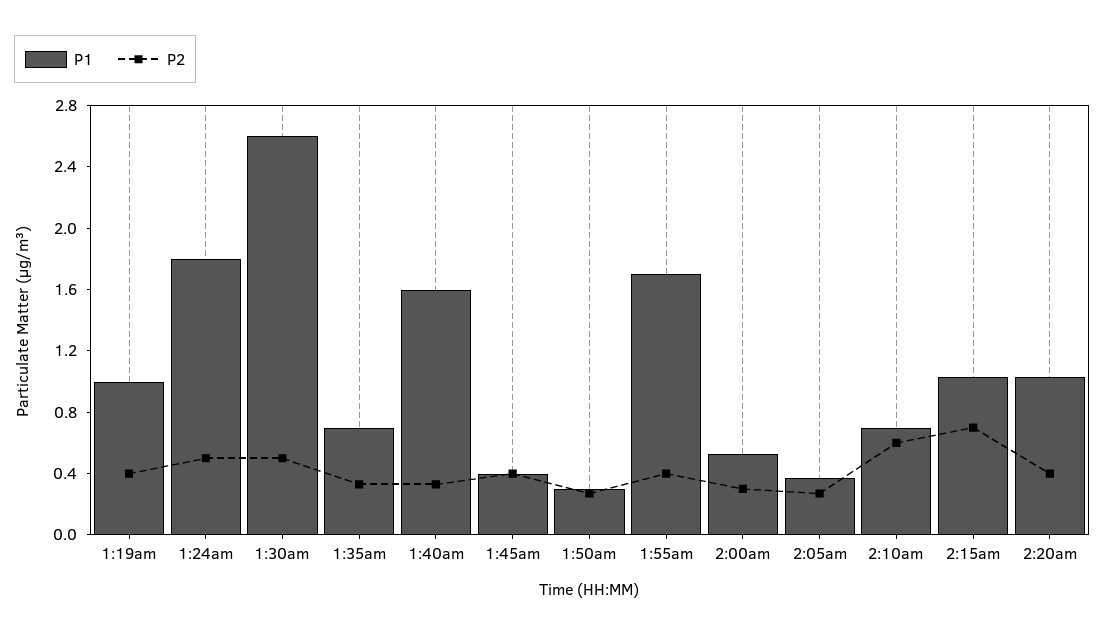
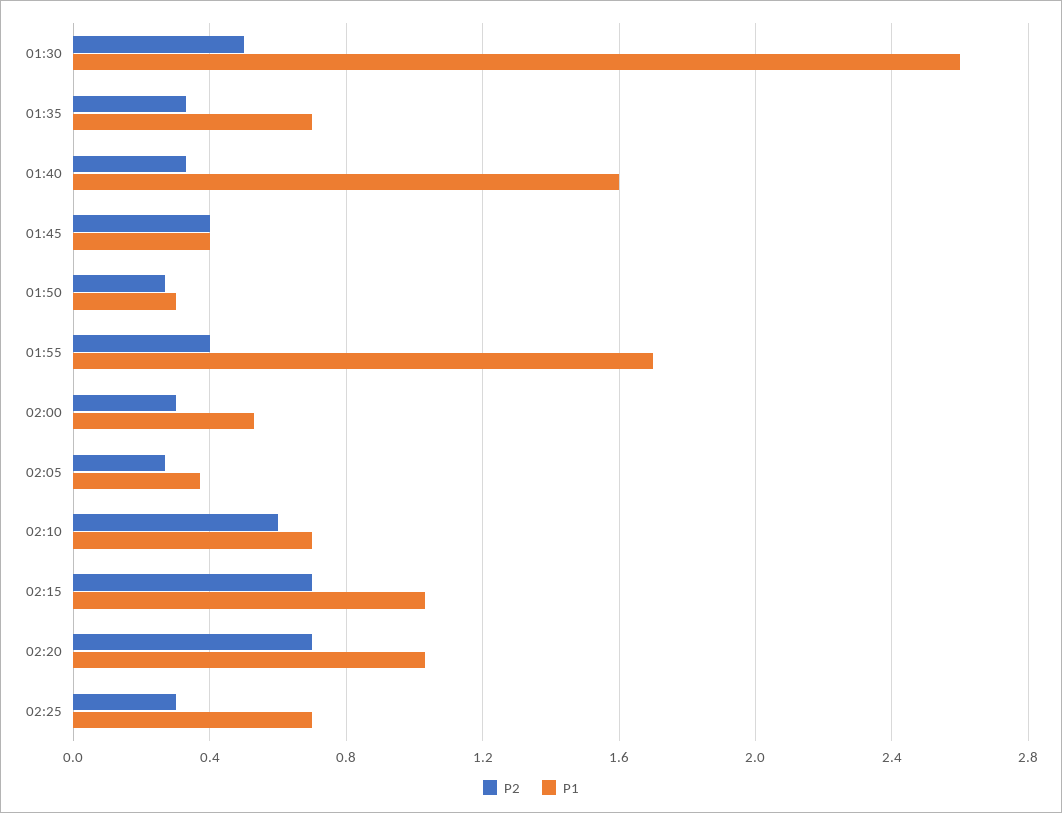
P1, 1:19am: 1 -> none
P2, 1:19am: 0.4 -> none
P1, 1:24am: 1.8 -> none
P2, 1:24am: 0.5 -> none
P2, 2:20am: 0.4 -> 0.7
P2, 02:25: none -> 0.3
P1, 02:25: none -> 0.7

